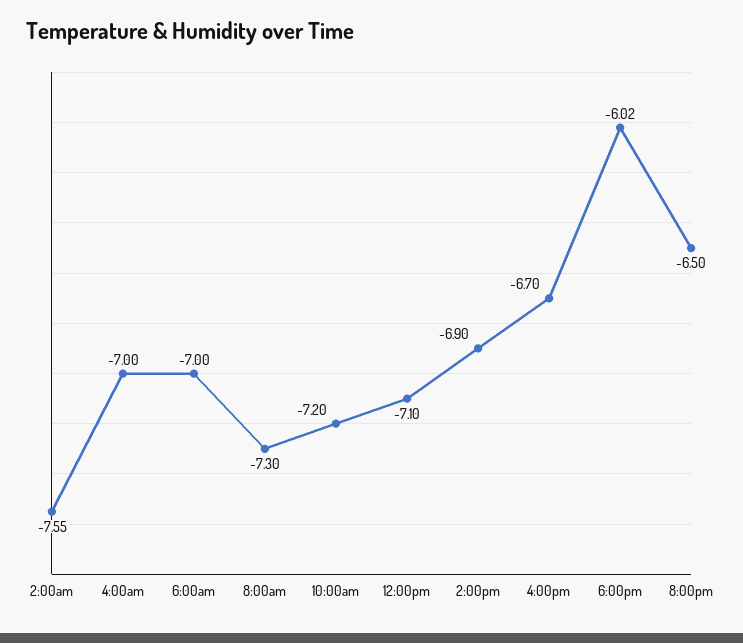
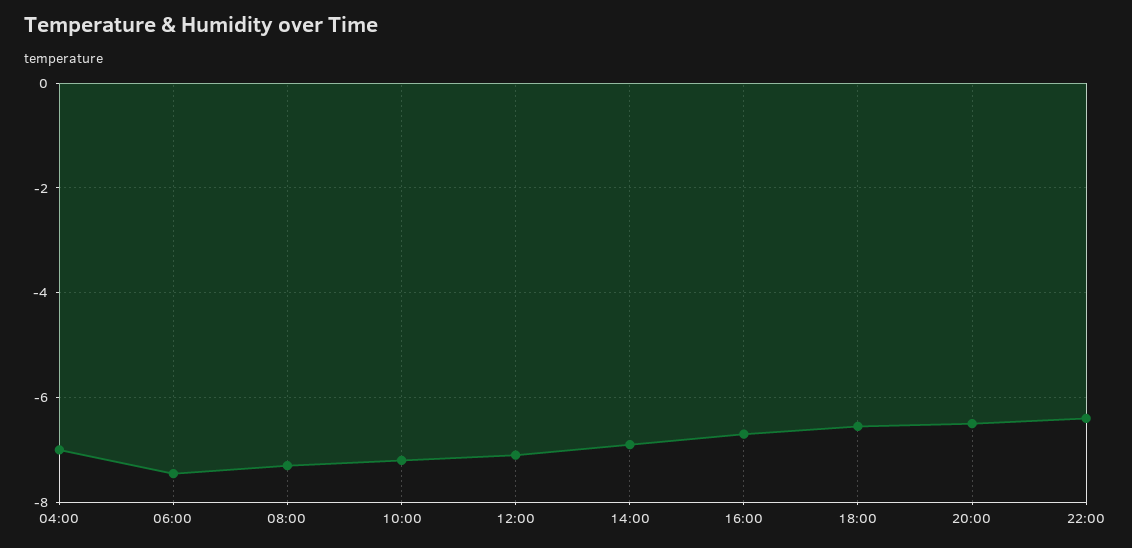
2:00am: -7.55 -> none
6:00am: -7 -> -7.4
6:00pm: -6.02 -> -6.6
22:00: none -> -6.4

